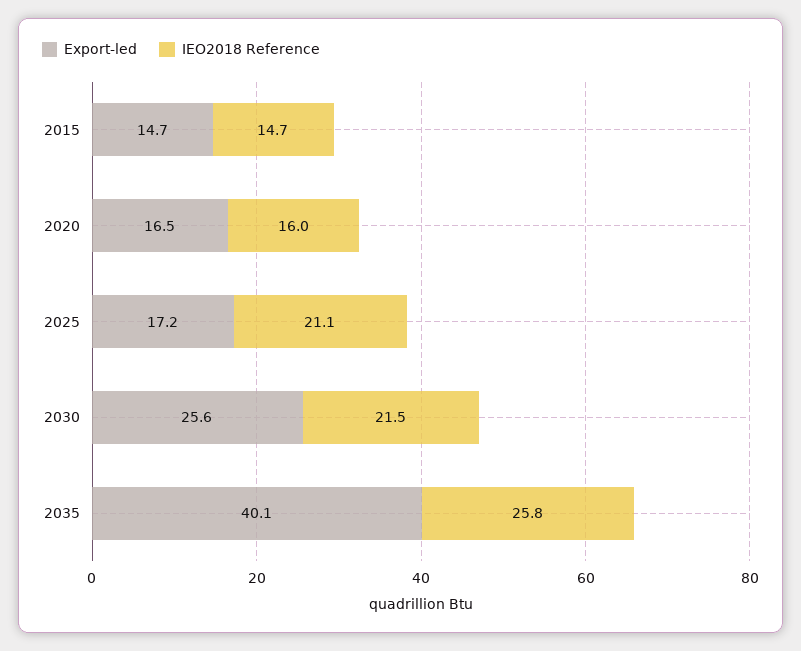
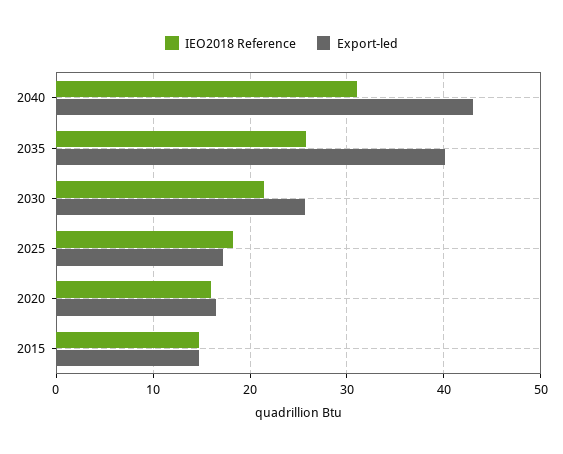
IEO2018 Reference, 2025: 21.1 -> 18
IEO2018 Reference, 2040: none -> 31
Export-led, 2040: none -> 43

